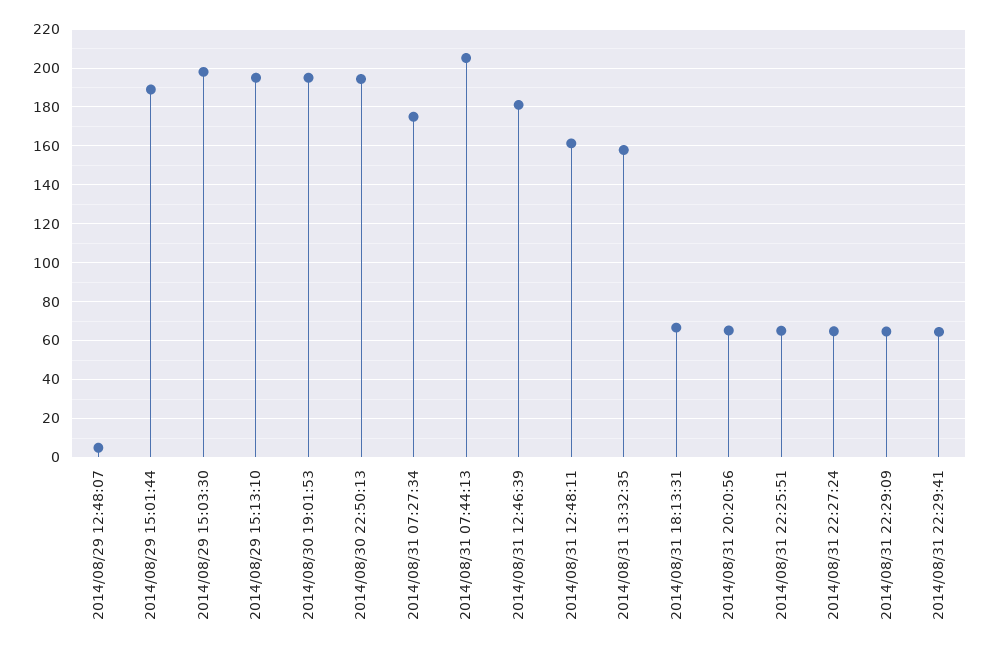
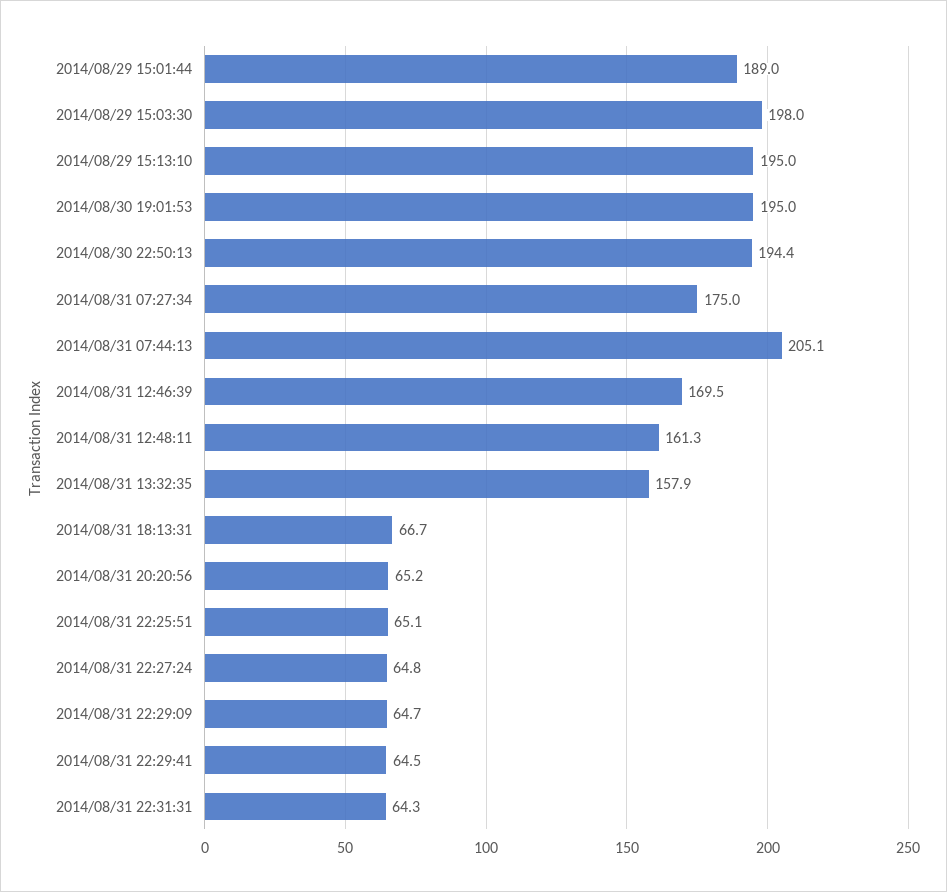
2014/08/29 12:48:07: 5 -> none
2014/08/31 12:46:39: 180 -> 169.5
2014/08/31 22:31:31: none -> 64.3

